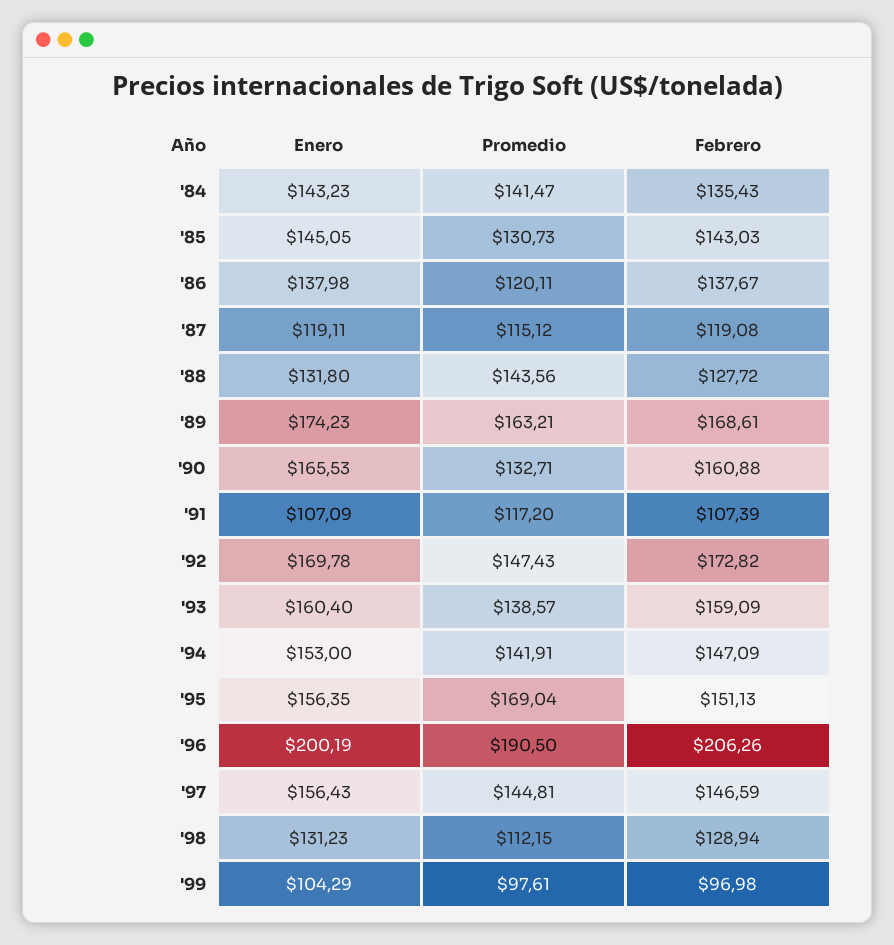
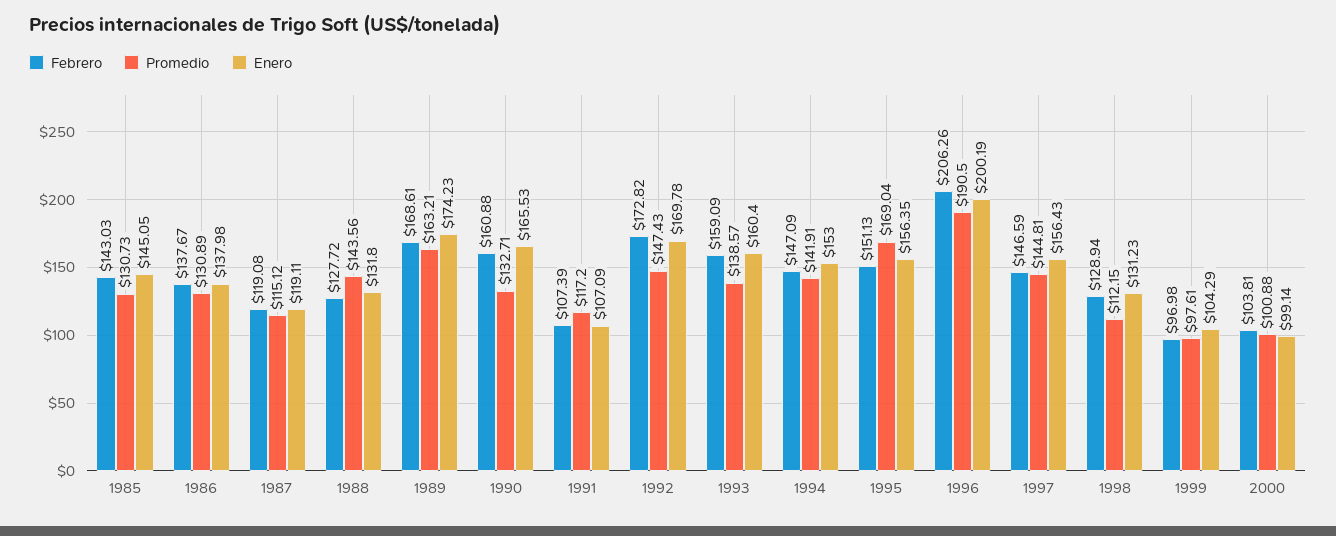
Enero, '84: 143.23 -> none
Promedio, '84: 141.47 -> none
Febrero, '84: 135.43 -> none
Promedio, '86: 120.11 -> 130.89
Febrero, 2000: none -> 103.81
Promedio, 2000: none -> 100.88
Enero, 2000: none -> 99.14

